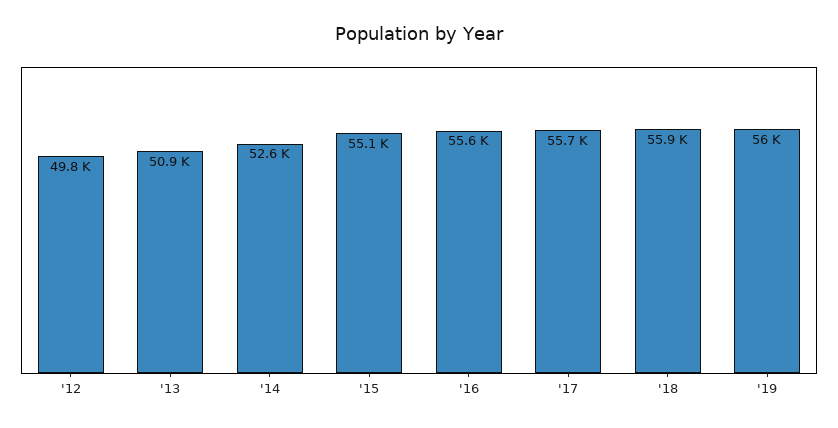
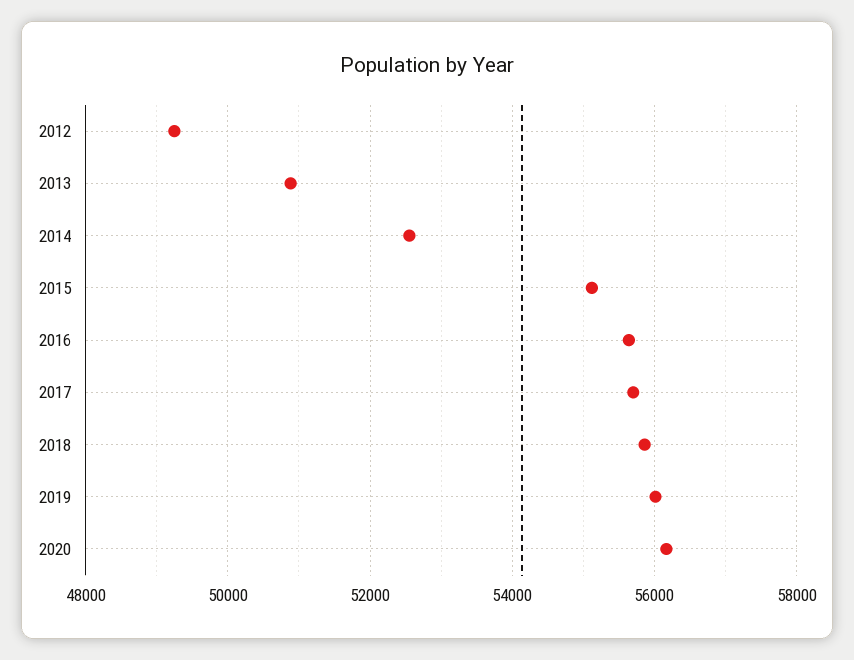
'12: 49800 -> 49200
2020: none -> 56200

